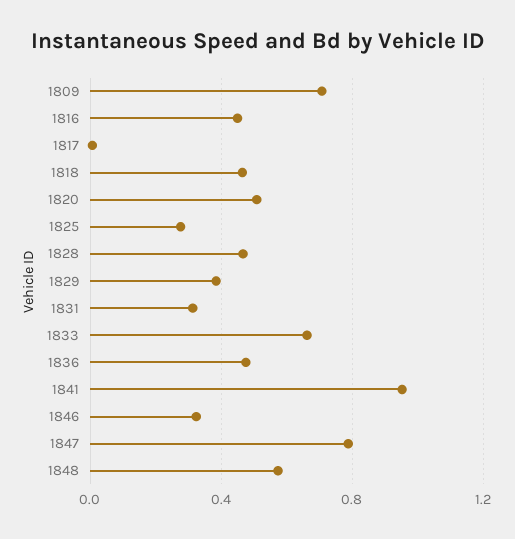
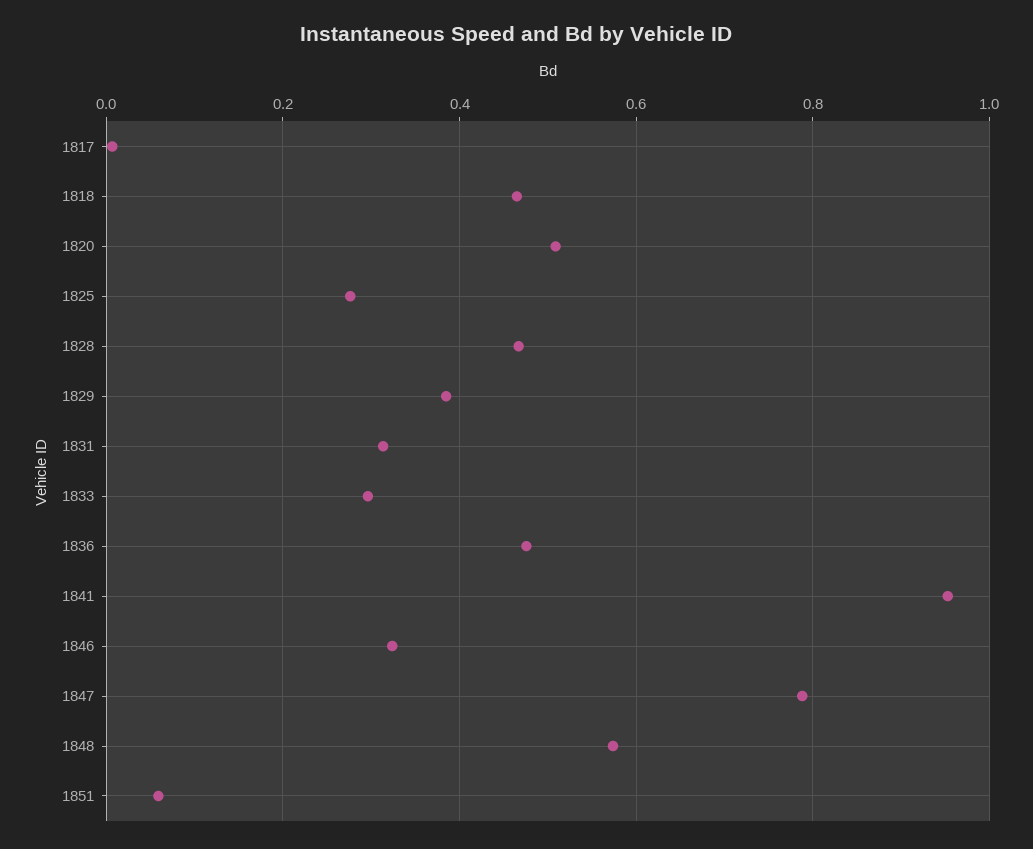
1809: 0.7 -> none
1816: 0.45 -> none
1833: 0.65 -> 0.3
1851: none -> 0.06

